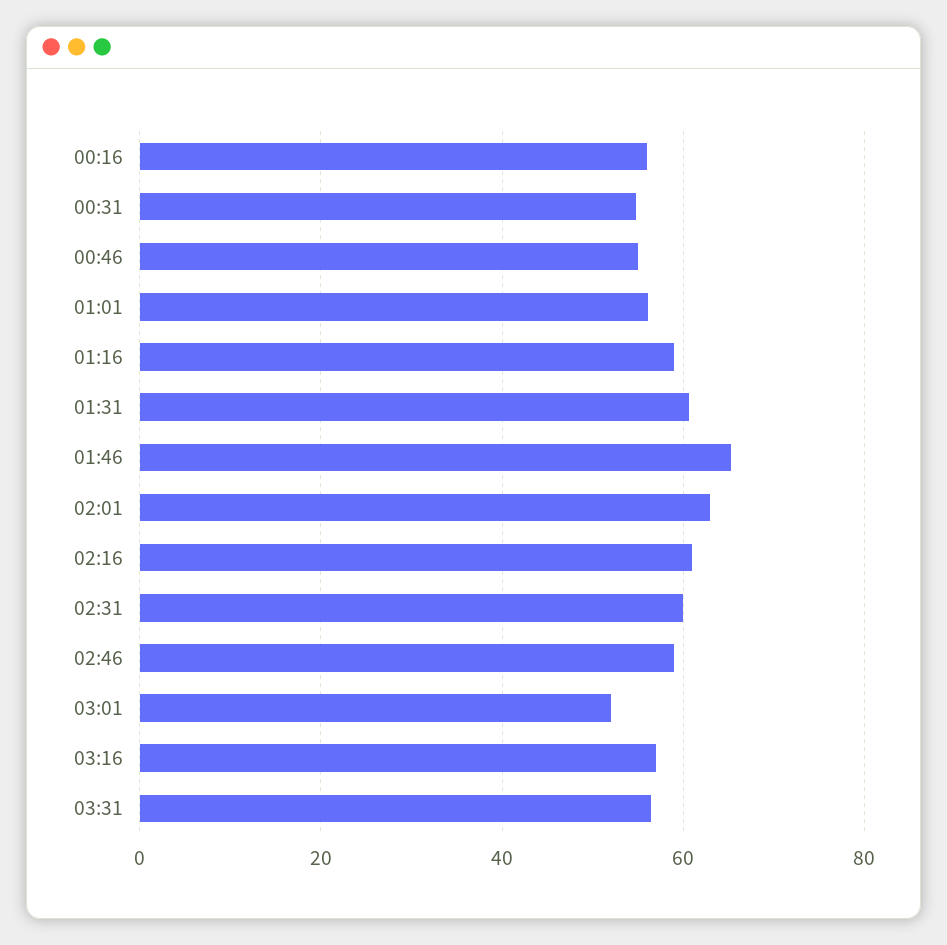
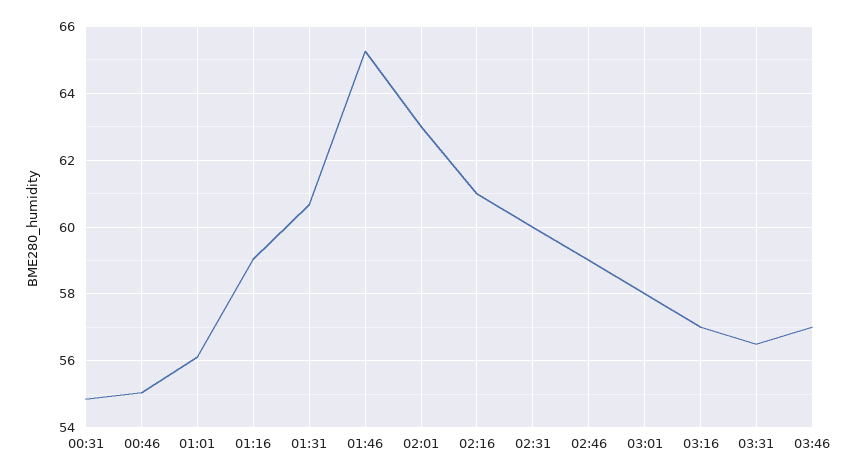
00:16: 56 -> none
03:01: 52 -> 58
03:46: none -> 57

